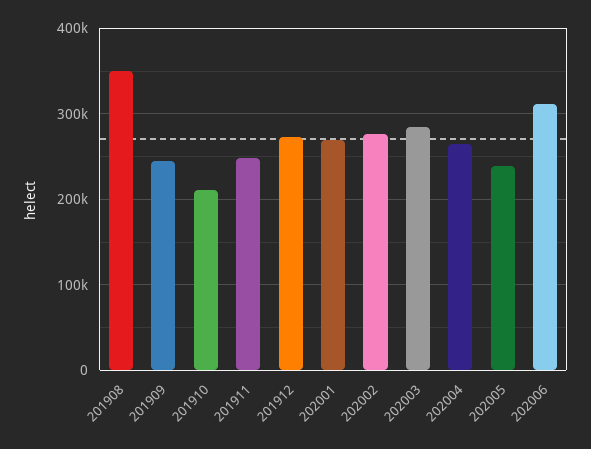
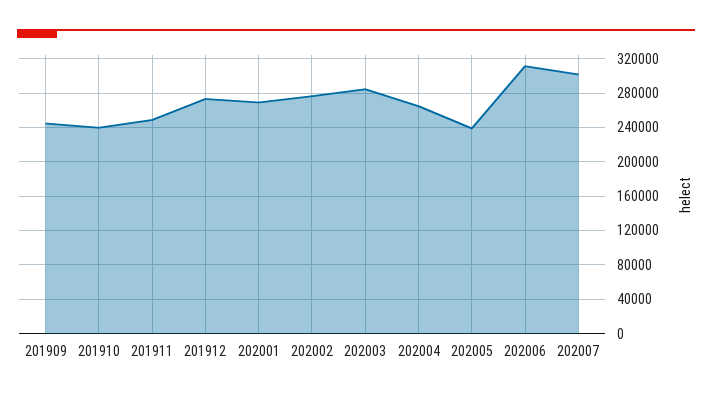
201908: 350000 -> none
201910: 210000 -> 240000
202007: none -> 300000

